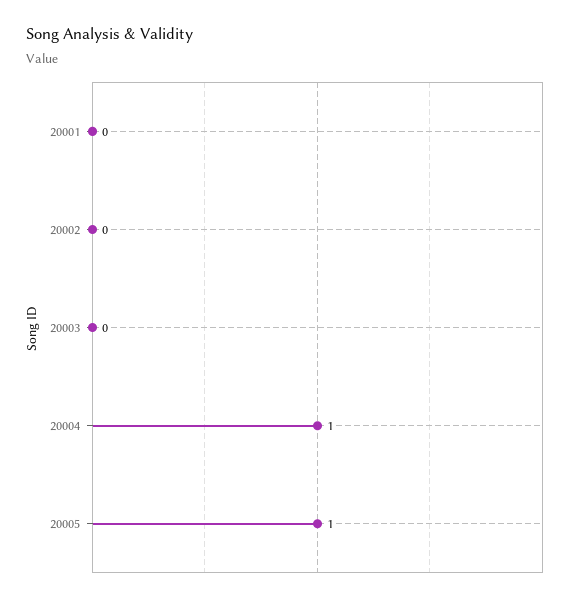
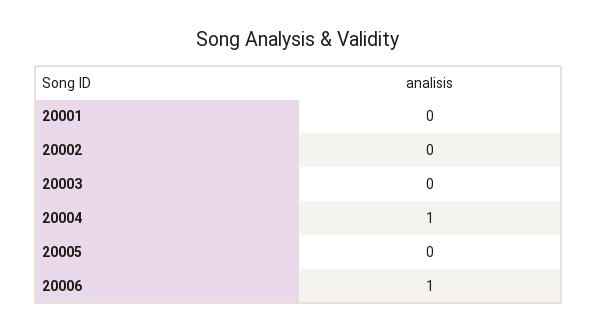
20005: 1 -> 0
20006: none -> 1

